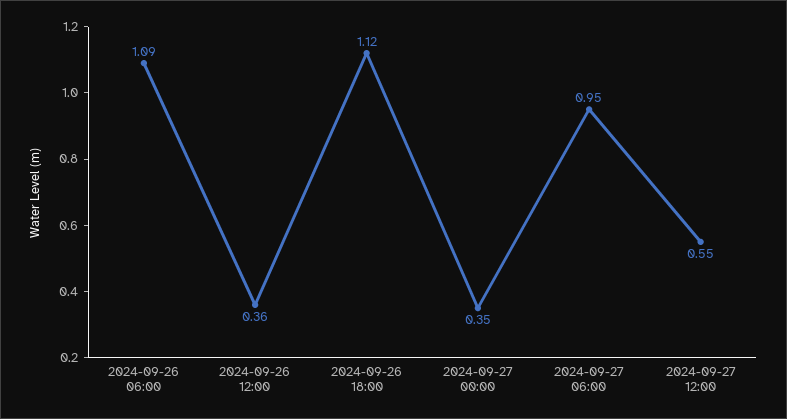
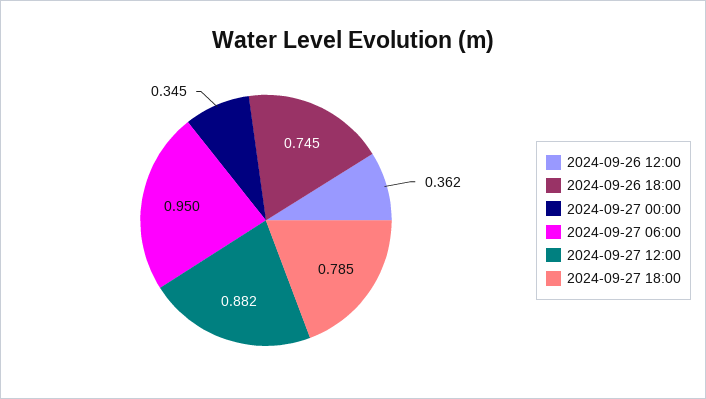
2024-09-26 06:00: 1.09 -> none
2024-09-26 18:00: 1.12 -> 0.745
2024-09-27 12:00: 0.55 -> 0.882
2024-09-27 18:00: none -> 0.785

